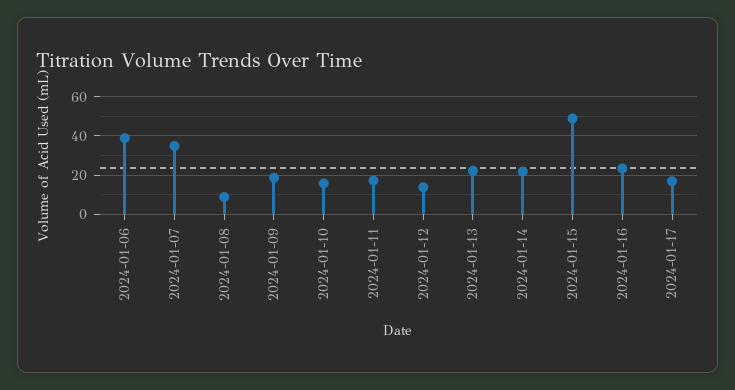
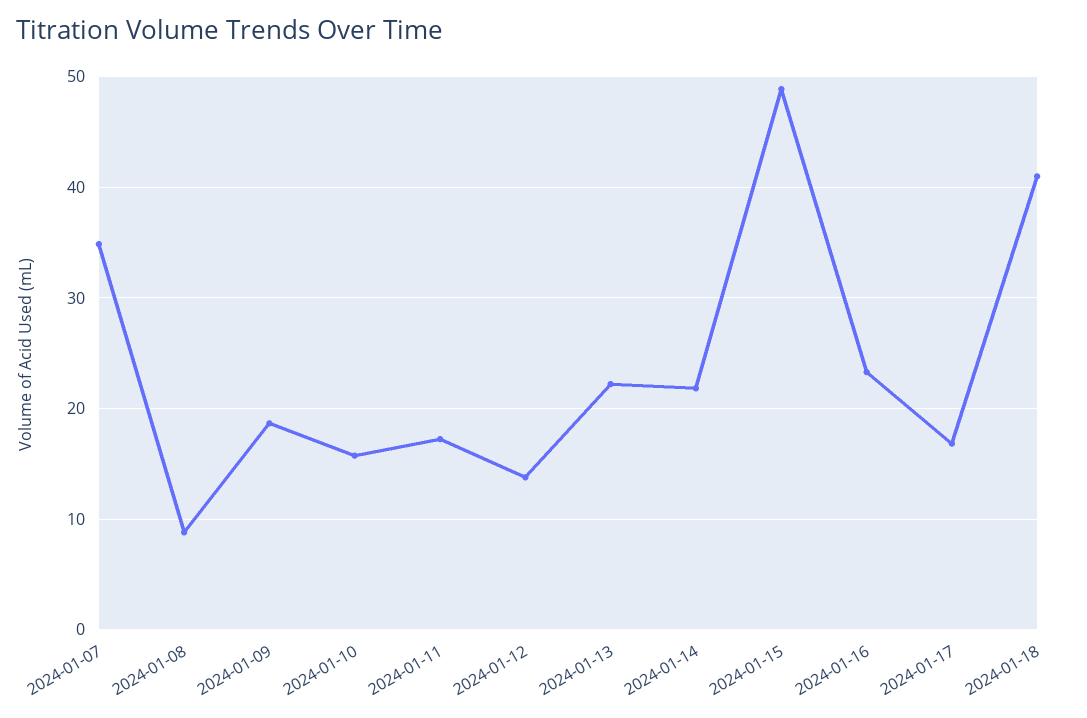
2024-01-06: 40 -> none
2024-01-18: none -> 41

